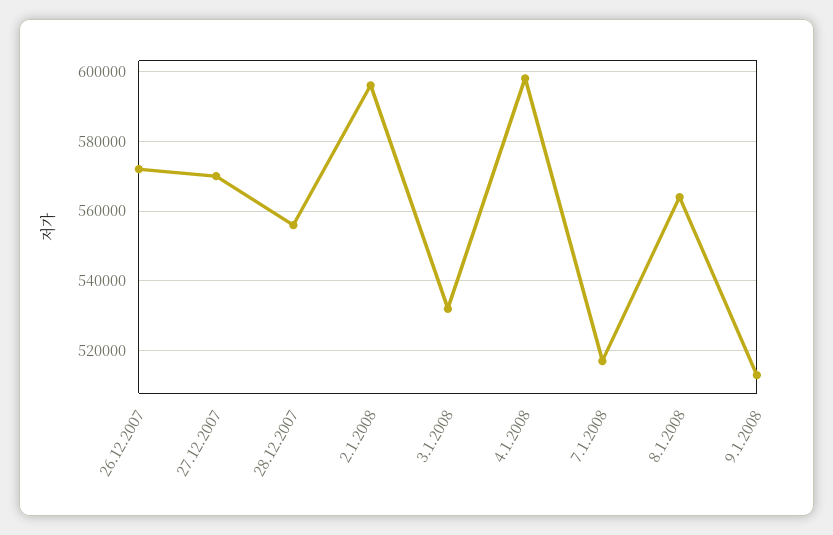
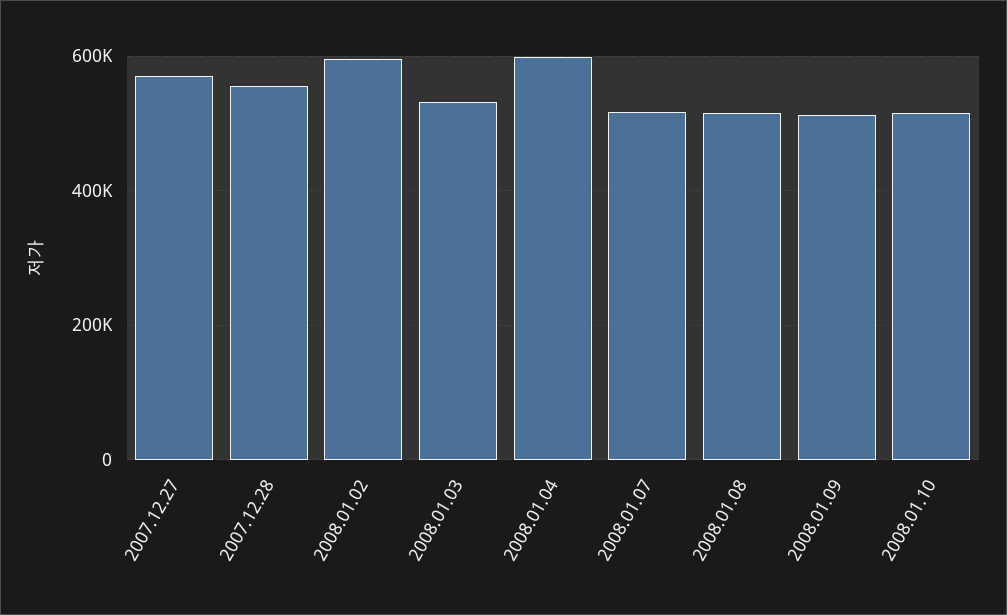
26.12.2007: 572000 -> none
8.1.2008: 564000 -> 520000
2008.01.10: none -> 520000

